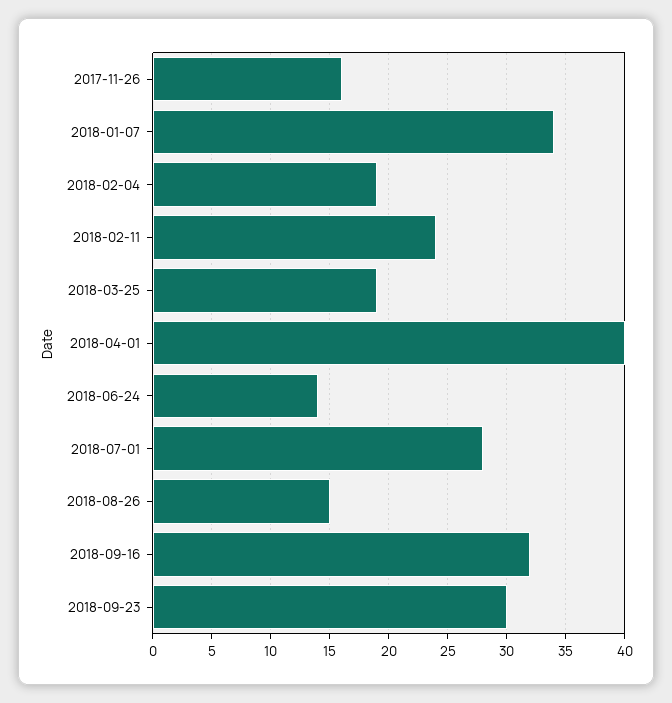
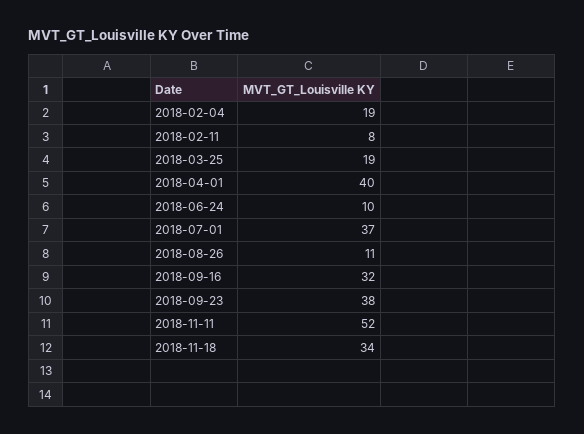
2017-11-26: 16 -> none
2018-01-07: 34 -> none
2018-02-11: 24 -> 8
2018-06-24: 14 -> 10
2018-07-01: 28 -> 37
2018-08-26: 15 -> 11
2018-09-23: 30 -> 38
2018-11-11: none -> 52
2018-11-18: none -> 34

